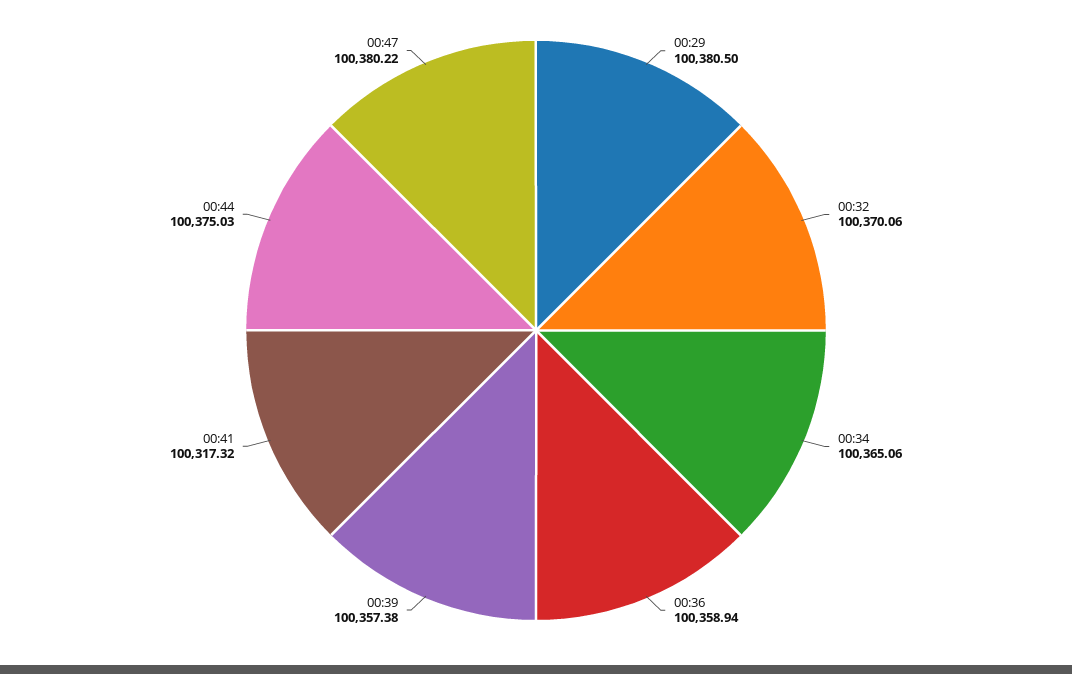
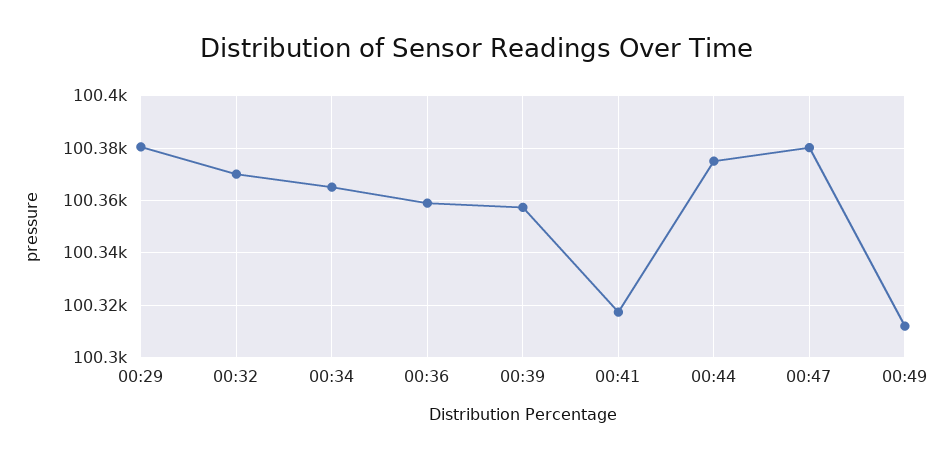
00:49: none -> 100312.5

